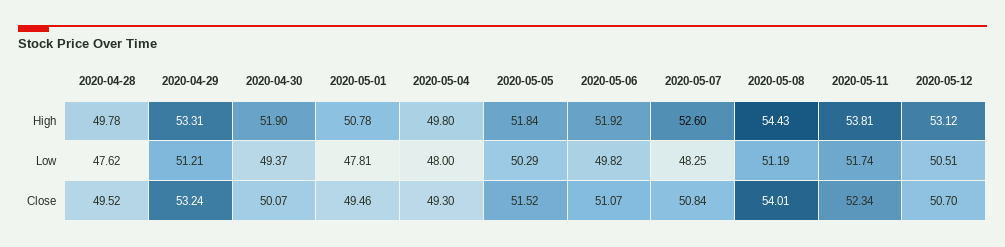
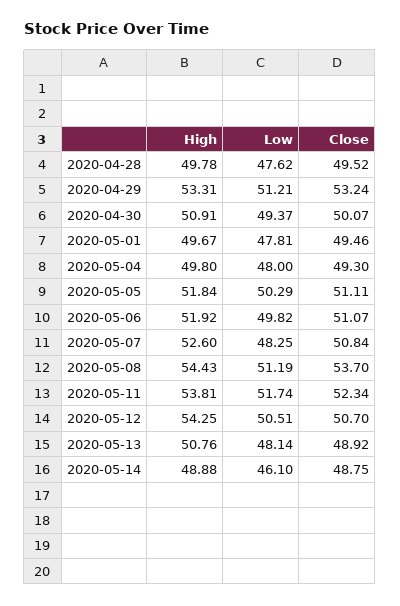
2020-04-30, High: 51.9 -> 50.91
2020-05-01, High: 50.78 -> 49.67
2020-05-12, High: 53.12 -> 54.25
2020-05-05, Close: 51.52 -> 51.11
2020-05-08, Close: 54.01 -> 53.7
2020-05-13, High: none -> 50.76
2020-05-13, Low: none -> 48.14
2020-05-13, Close: none -> 48.92
2020-05-14, High: none -> 48.88
2020-05-14, Low: none -> 46.1
2020-05-14, Close: none -> 48.75

